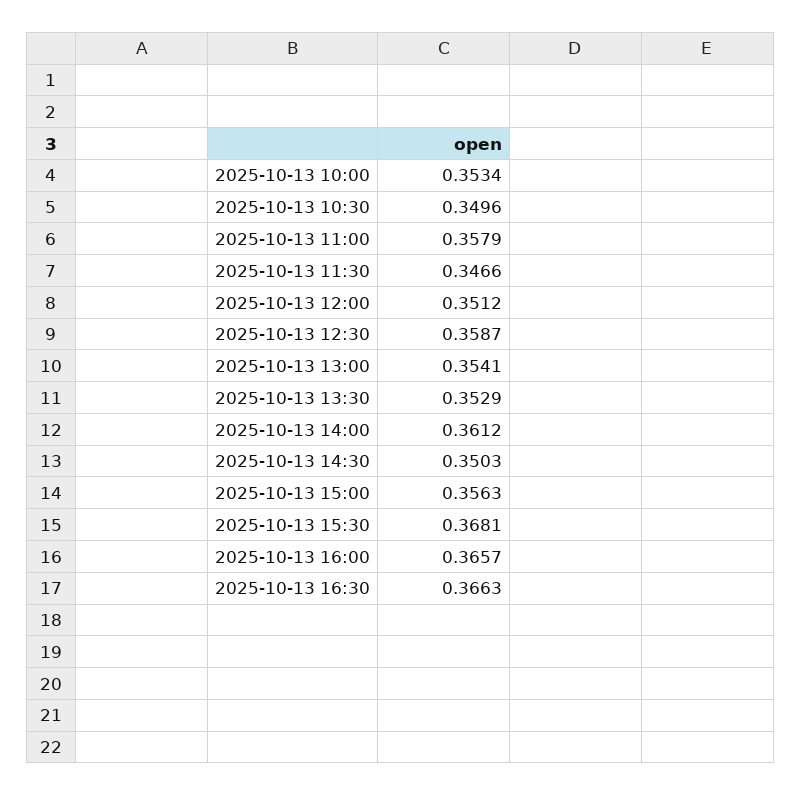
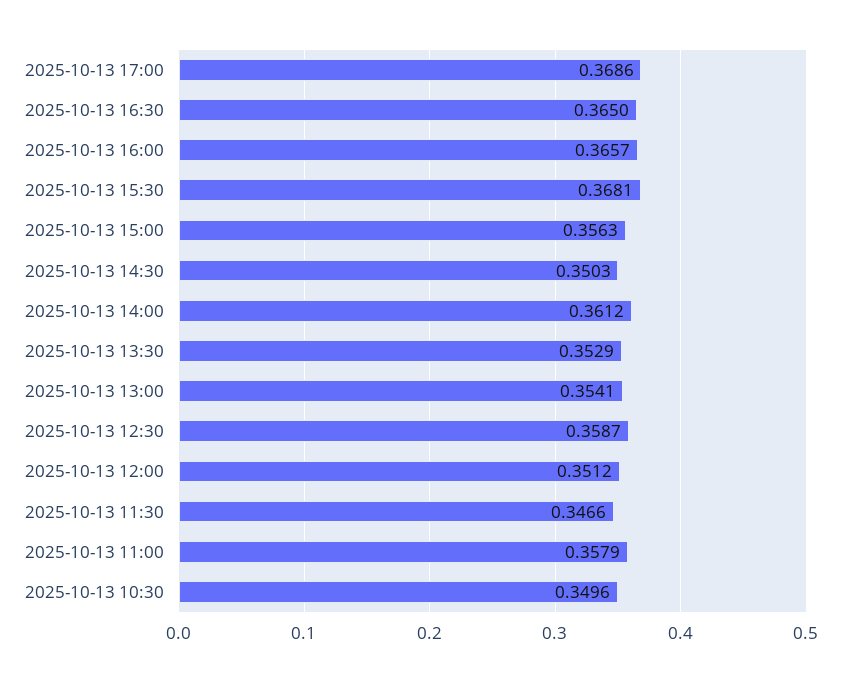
2025-10-13 10:00: 0.3534 -> none
2025-10-13 16:30: 0.3663 -> 0.365
2025-10-13 17:00: none -> 0.3686

